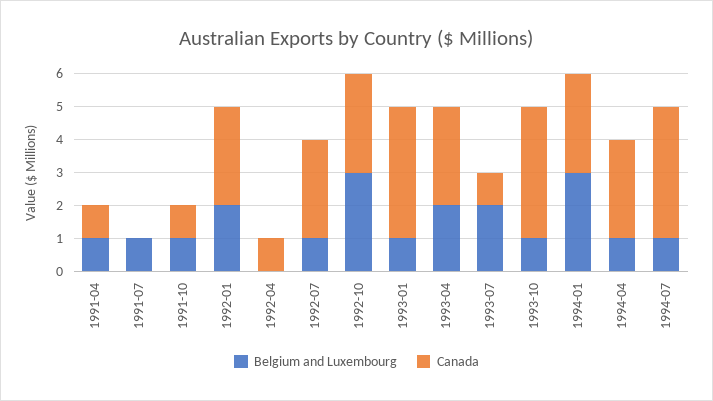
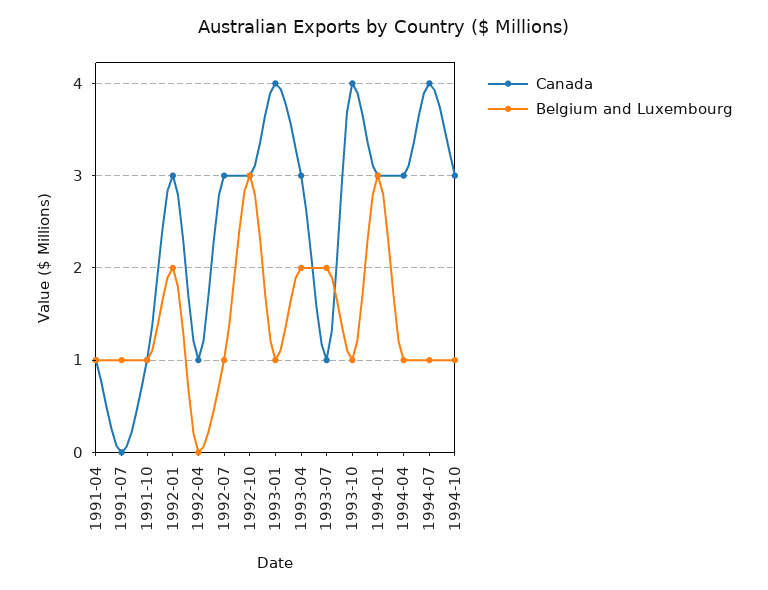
Canada, 1994-10: none -> 3
Belgium and Luxembourg, 1994-10: none -> 1

